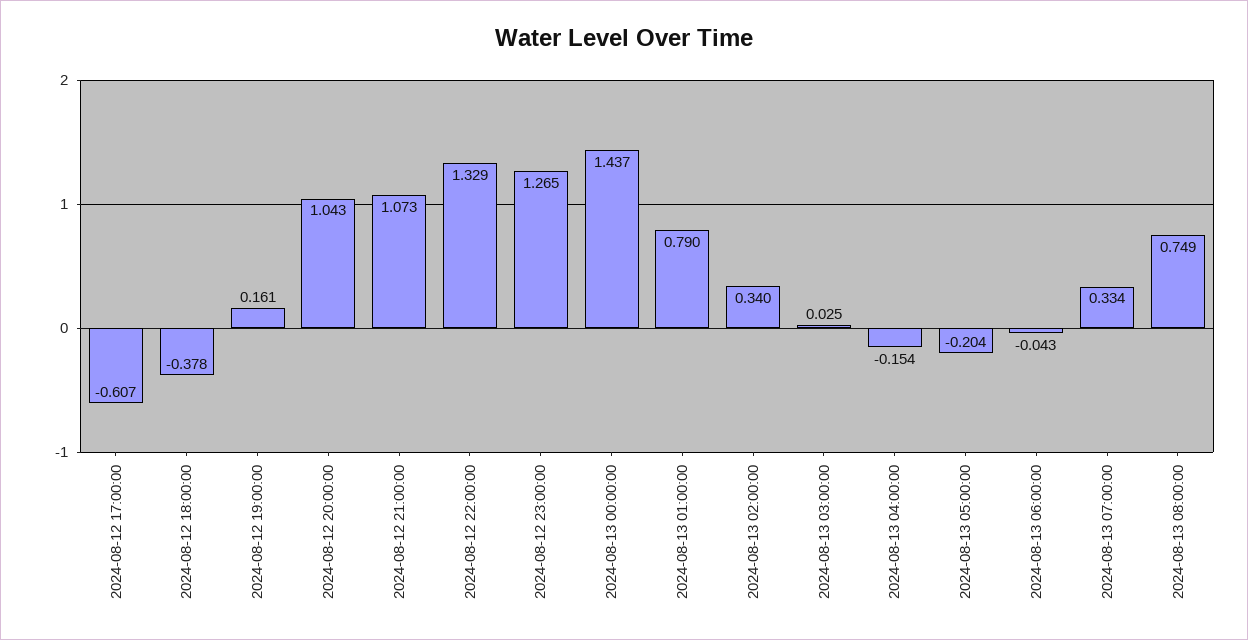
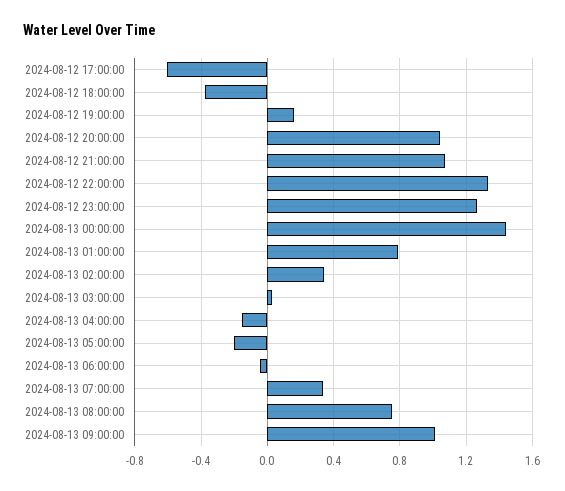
2024-08-13 09:00:00: none -> 1

